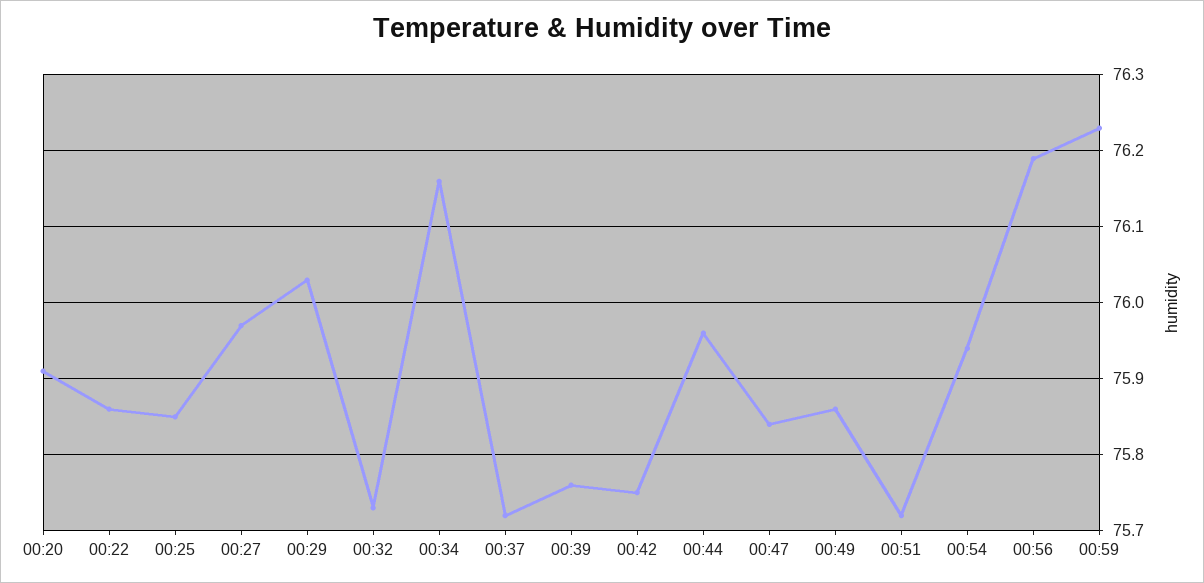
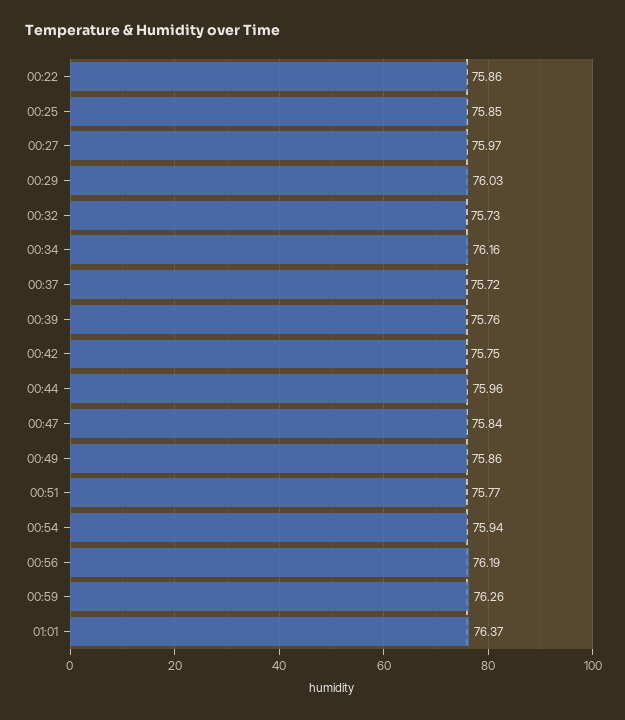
00:20: 75.91 -> none
00:51: 75.72 -> 75.77
00:59: 76.23 -> 76.26
01:01: none -> 76.37

